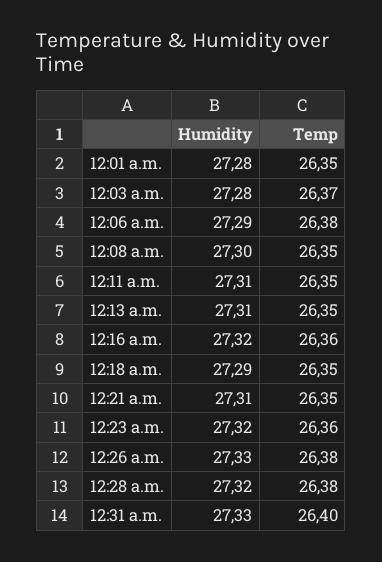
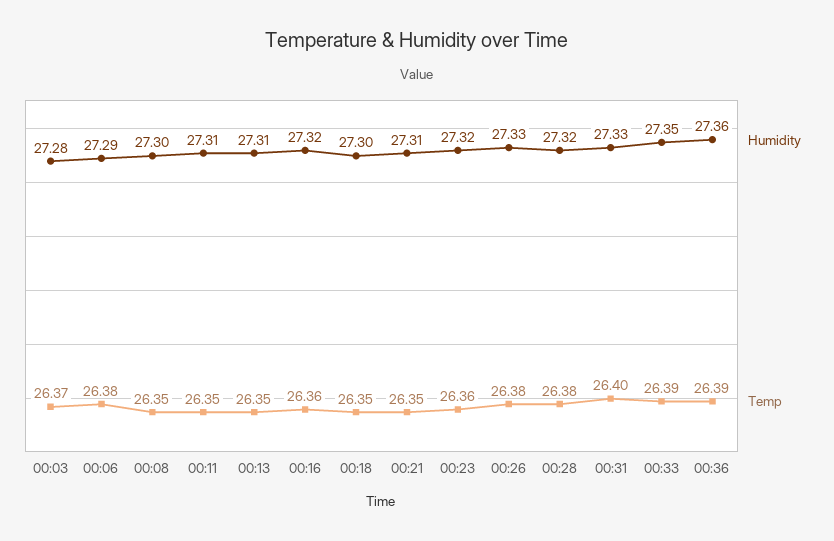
Humidity, 12:01 a.m.: 27.28 -> none
Temp, 12:01 a.m.: 26.35 -> none
Humidity, 12:18 a.m.: 27.29 -> 27.3
Humidity, 00:33: none -> 27.35
Temp, 00:33: none -> 26.39
Humidity, 00:36: none -> 27.36
Temp, 00:36: none -> 26.39

